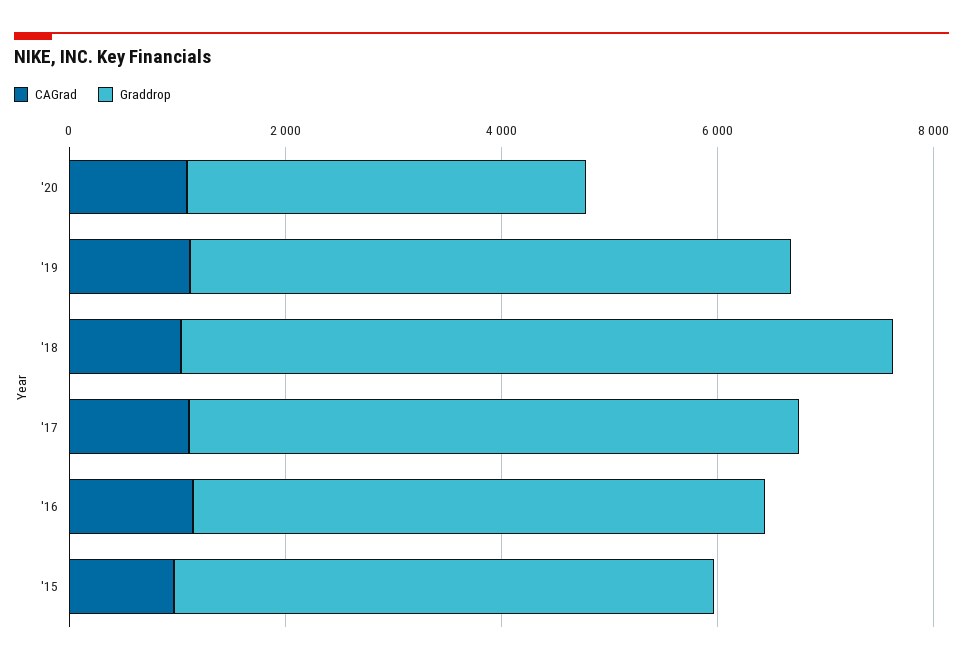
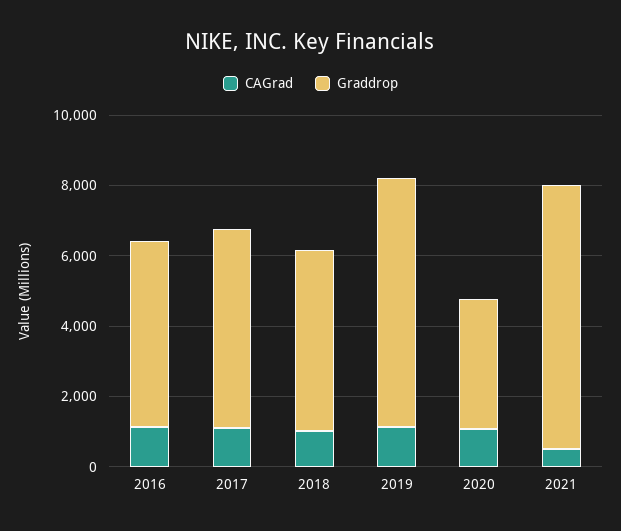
Graddrop, '19: 5500 -> 7000
Graddrop, '18: 6500 -> 5000
CAGrad, '15: 1000 -> none
Graddrop, '15: 5000 -> none
CAGrad, 2021: none -> 500
Graddrop, 2021: none -> 7500

